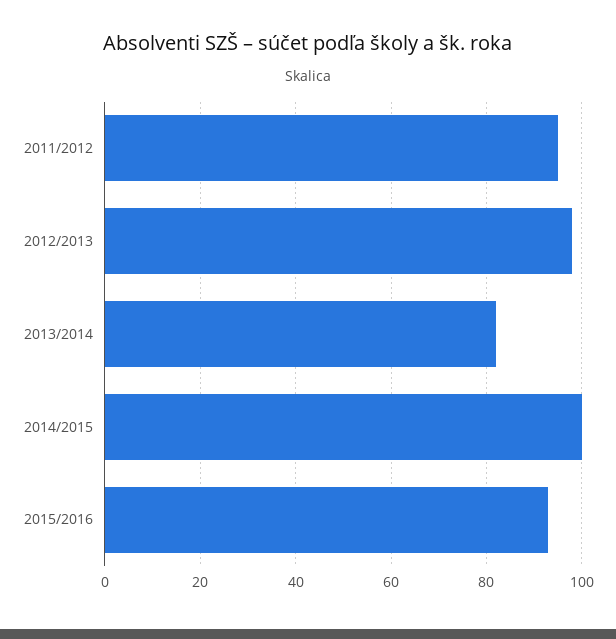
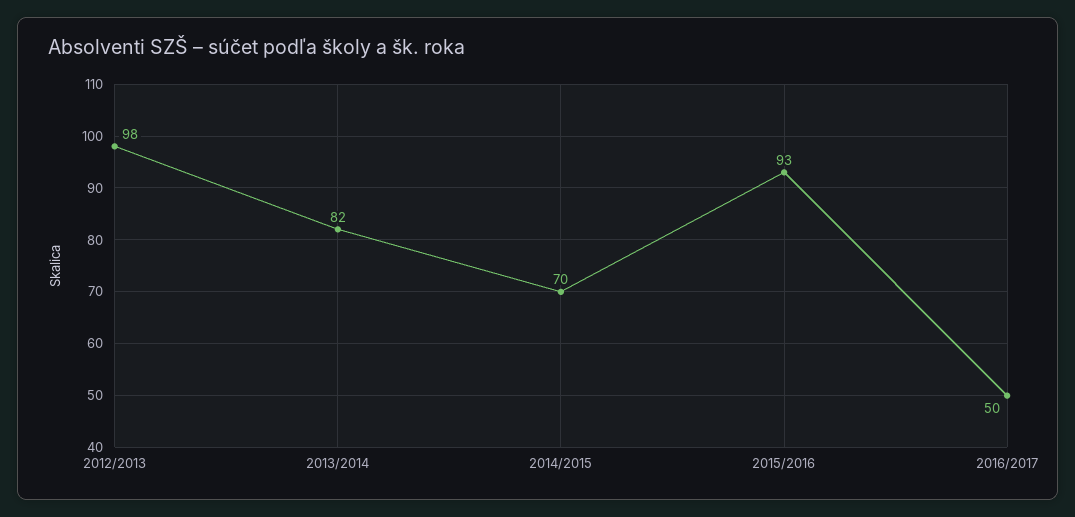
2011/2012: 95 -> none
2014/2015: 100 -> 70
2016/2017: none -> 50

